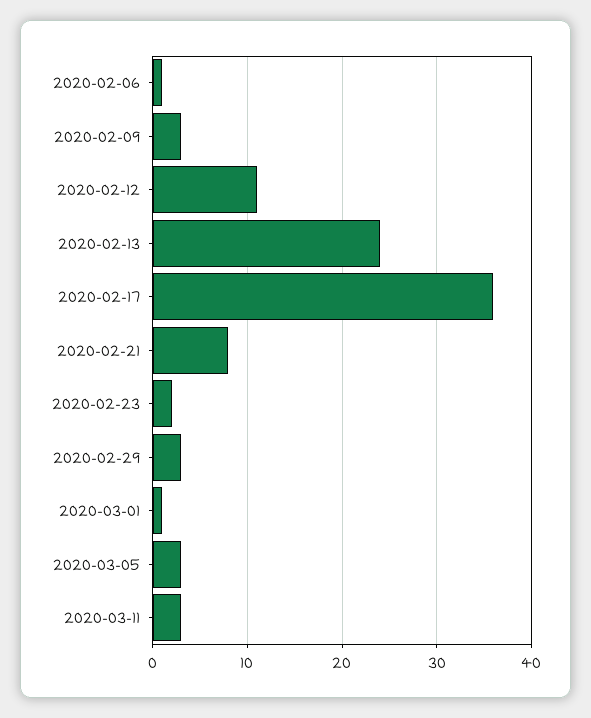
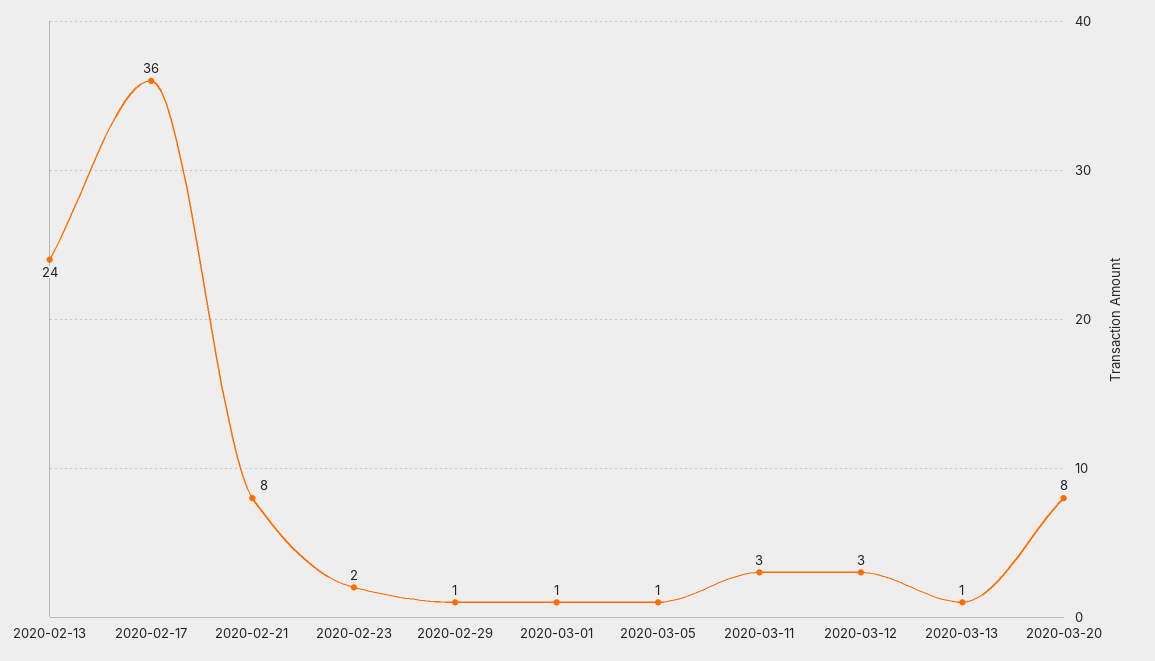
2020-02-06: 1 -> none
2020-02-09: 3 -> none
2020-02-12: 11 -> none
2020-02-29: 3 -> 1
2020-03-05: 3 -> 1
2020-03-12: none -> 3
2020-03-13: none -> 1
2020-03-20: none -> 8

